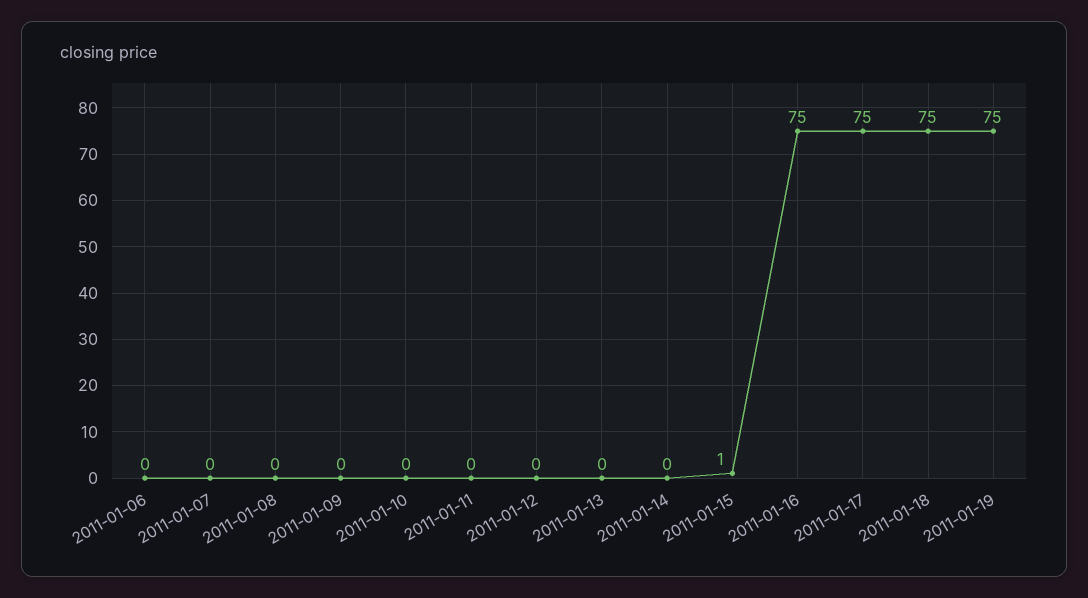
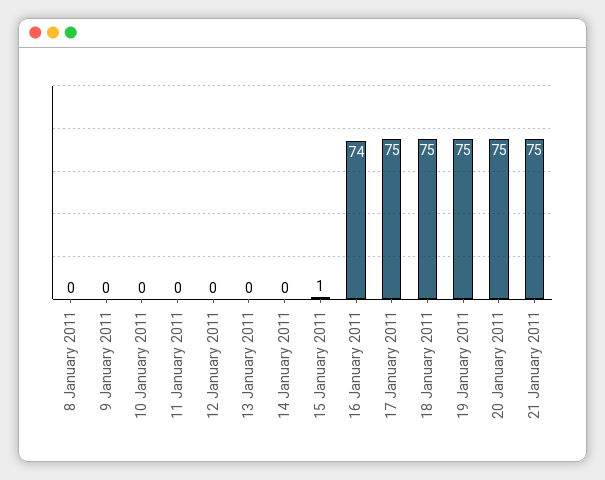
2011-01-06: 0 -> none
2011-01-07: 0 -> none
2011-01-16: 75 -> 74
20 January 2011: none -> 75
21 January 2011: none -> 75

